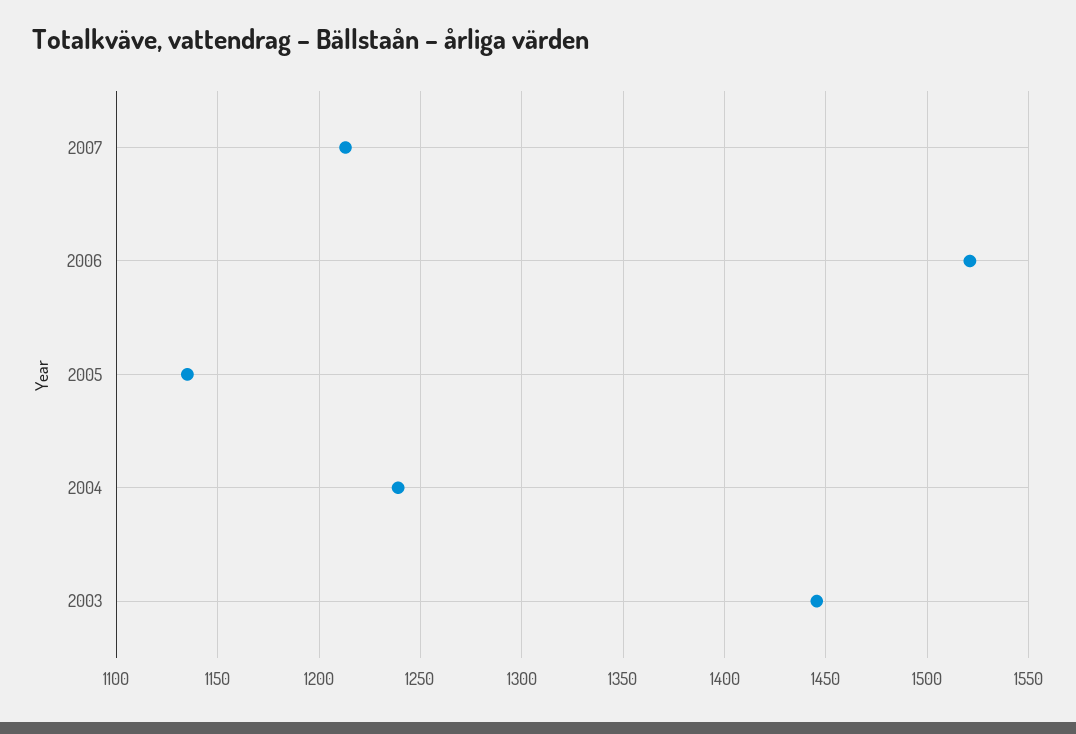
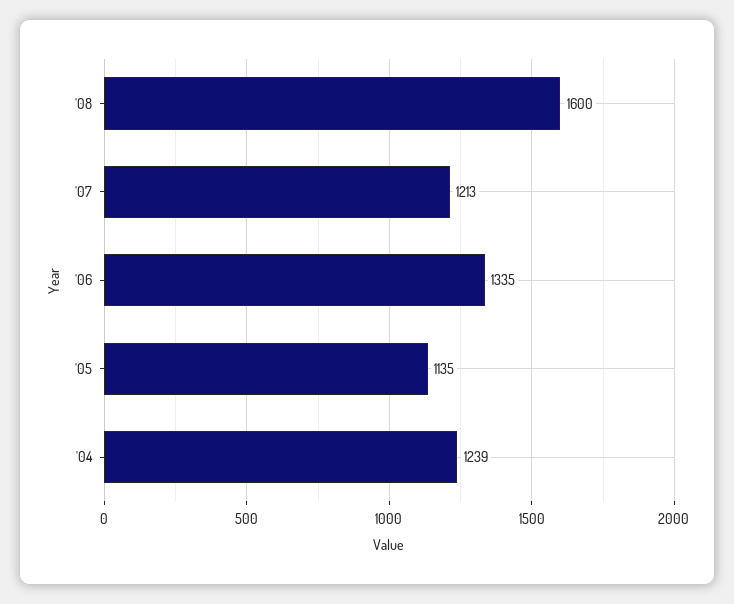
2006: 1520 -> 1335
2003: 1445 -> none
'08: none -> 1600

